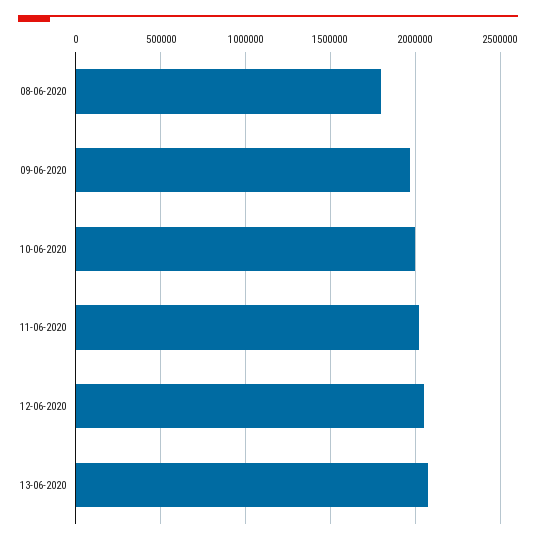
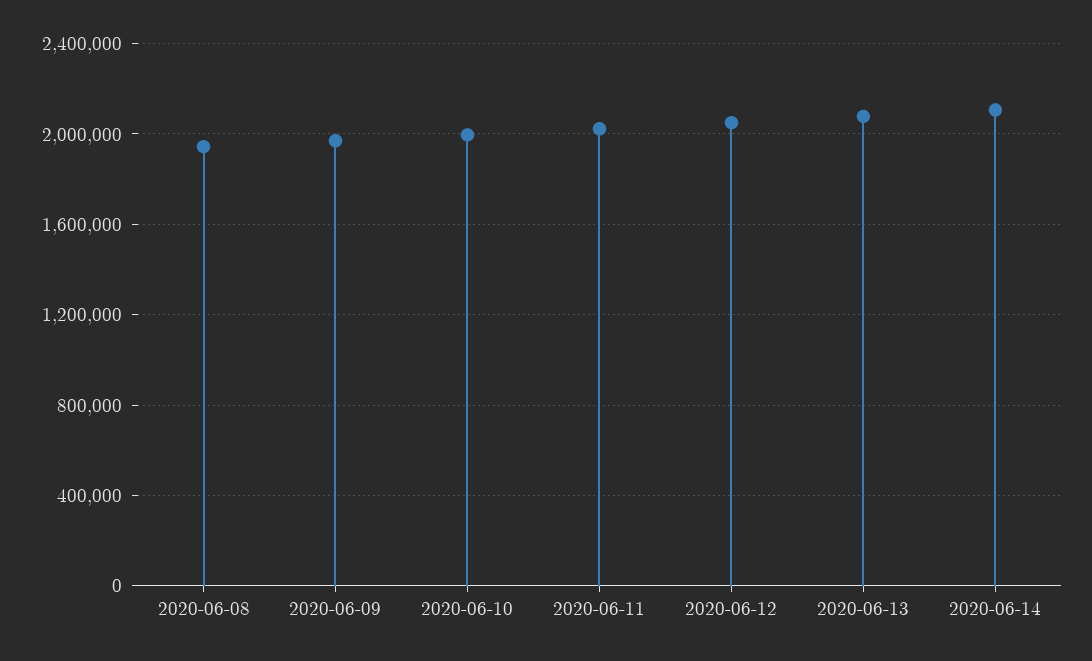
08-06-2020: 1800000 -> 1950000
2020-06-14: none -> 2100000

